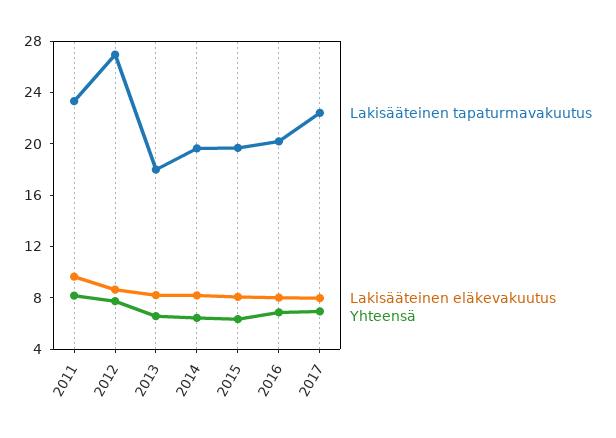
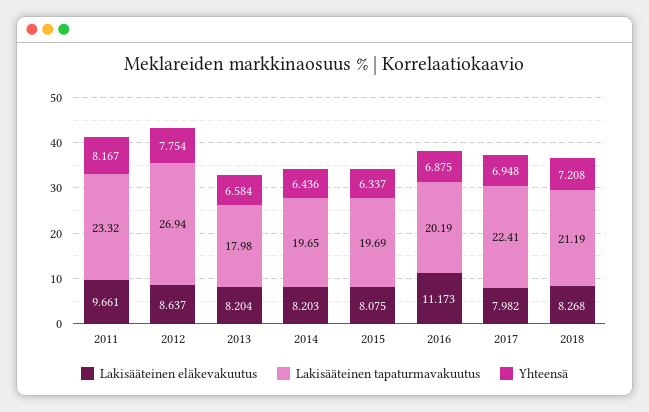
Lakisääteinen eläkevakuutus, 2016: 8 -> 11.173
Lakisääteinen eläkevakuutus, 2018: none -> 8.268
Lakisääteinen tapaturmavakuutus, 2018: none -> 21.19
Yhteensä, 2018: none -> 7.208

